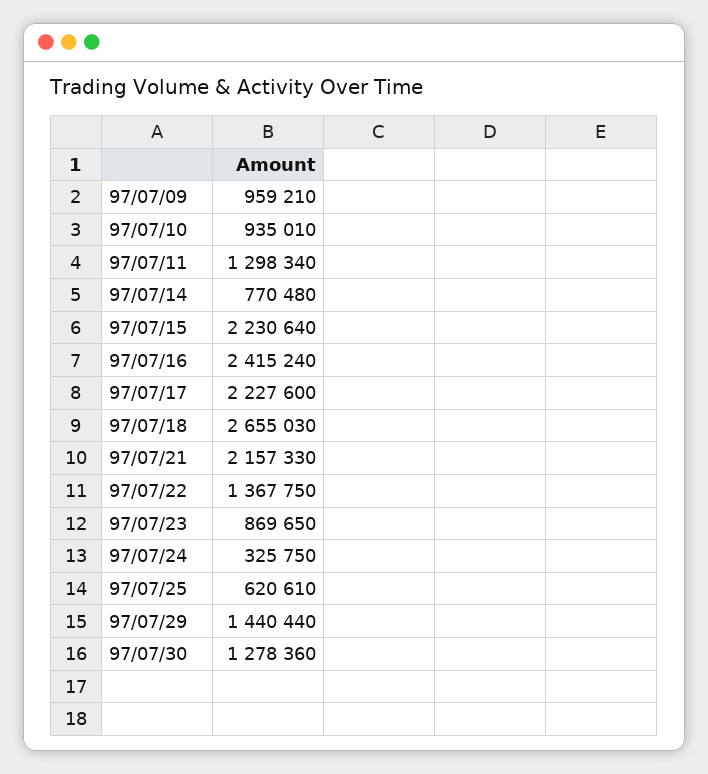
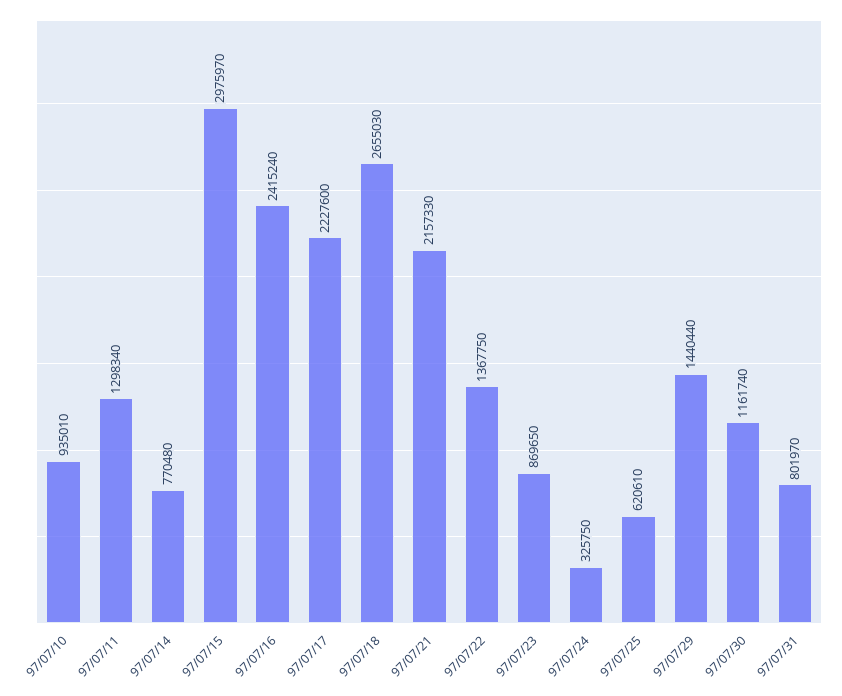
97/07/09: 959210 -> none
97/07/15: 2230640 -> 2975970
97/07/30: 1278360 -> 1161740
97/07/31: none -> 801970

